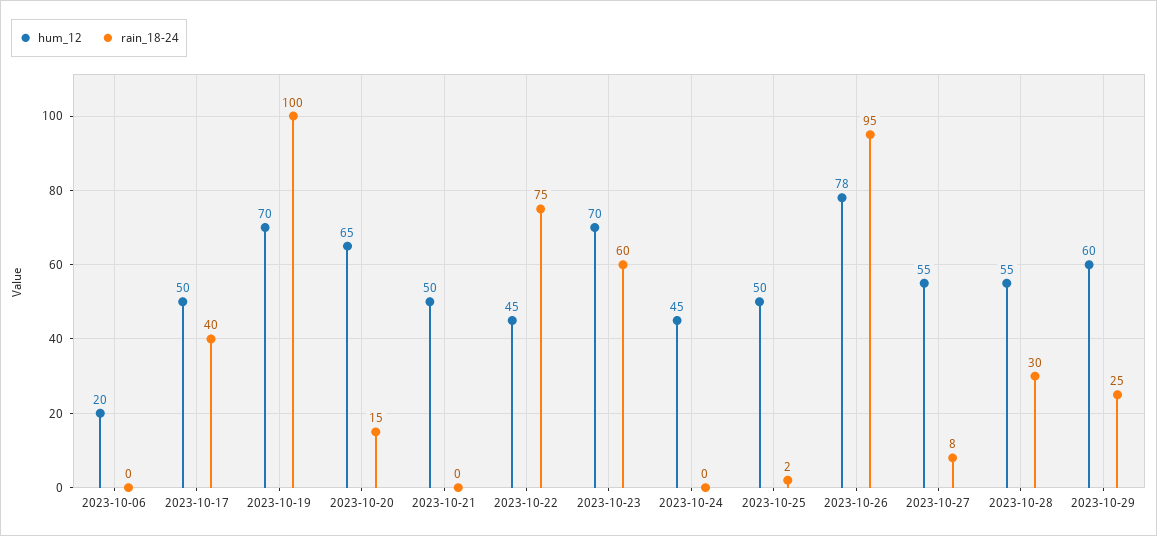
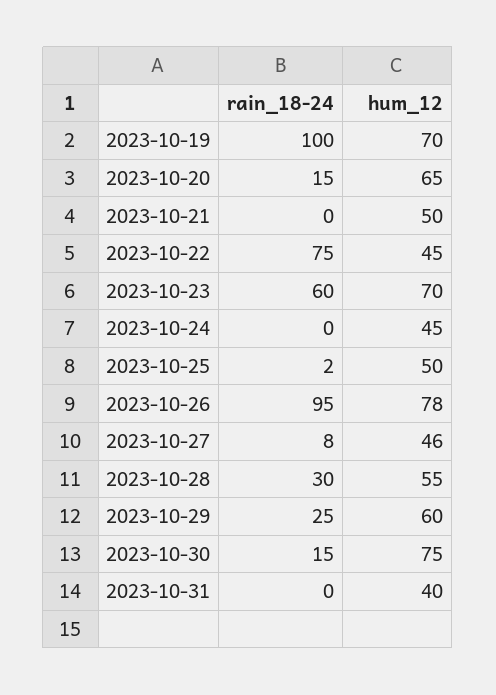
hum_12, 2023-10-06: 20 -> none
rain_18-24, 2023-10-06: 0 -> none
hum_12, 2023-10-17: 50 -> none
rain_18-24, 2023-10-17: 40 -> none
hum_12, 2023-10-27: 55 -> 46
rain_18-24, 2023-10-30: none -> 15
hum_12, 2023-10-30: none -> 75
rain_18-24, 2023-10-31: none -> 0
hum_12, 2023-10-31: none -> 40

